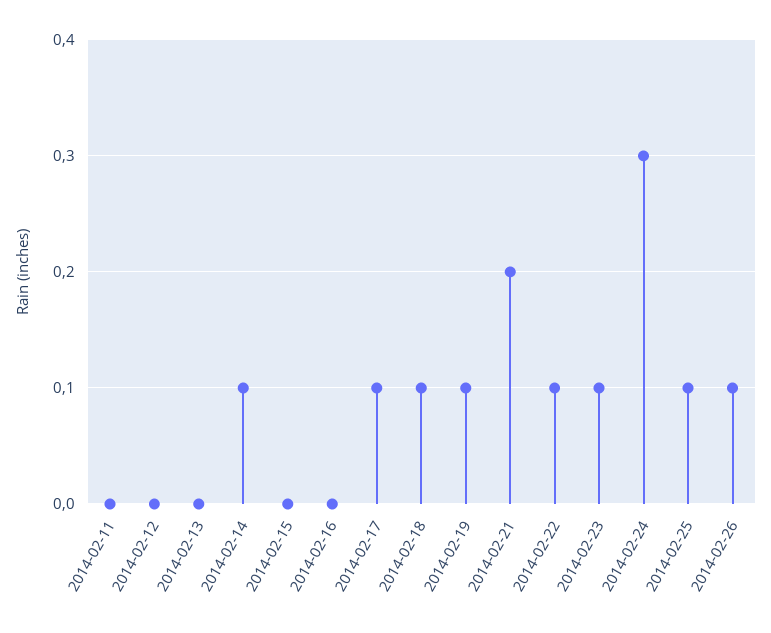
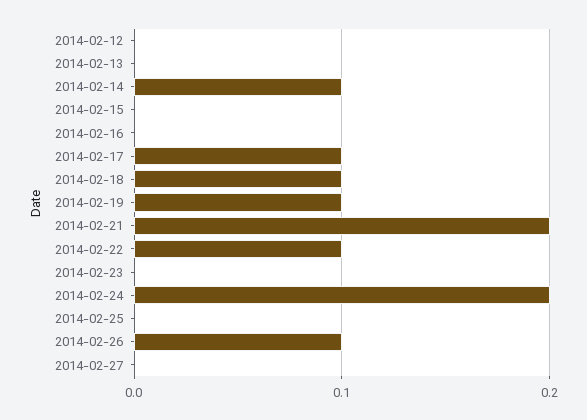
2014-02-11: 0 -> none
2014-02-23: 0.1 -> 0
2014-02-24: 0.3 -> 0.2
2014-02-25: 0.1 -> 0
2014-02-27: none -> 0

